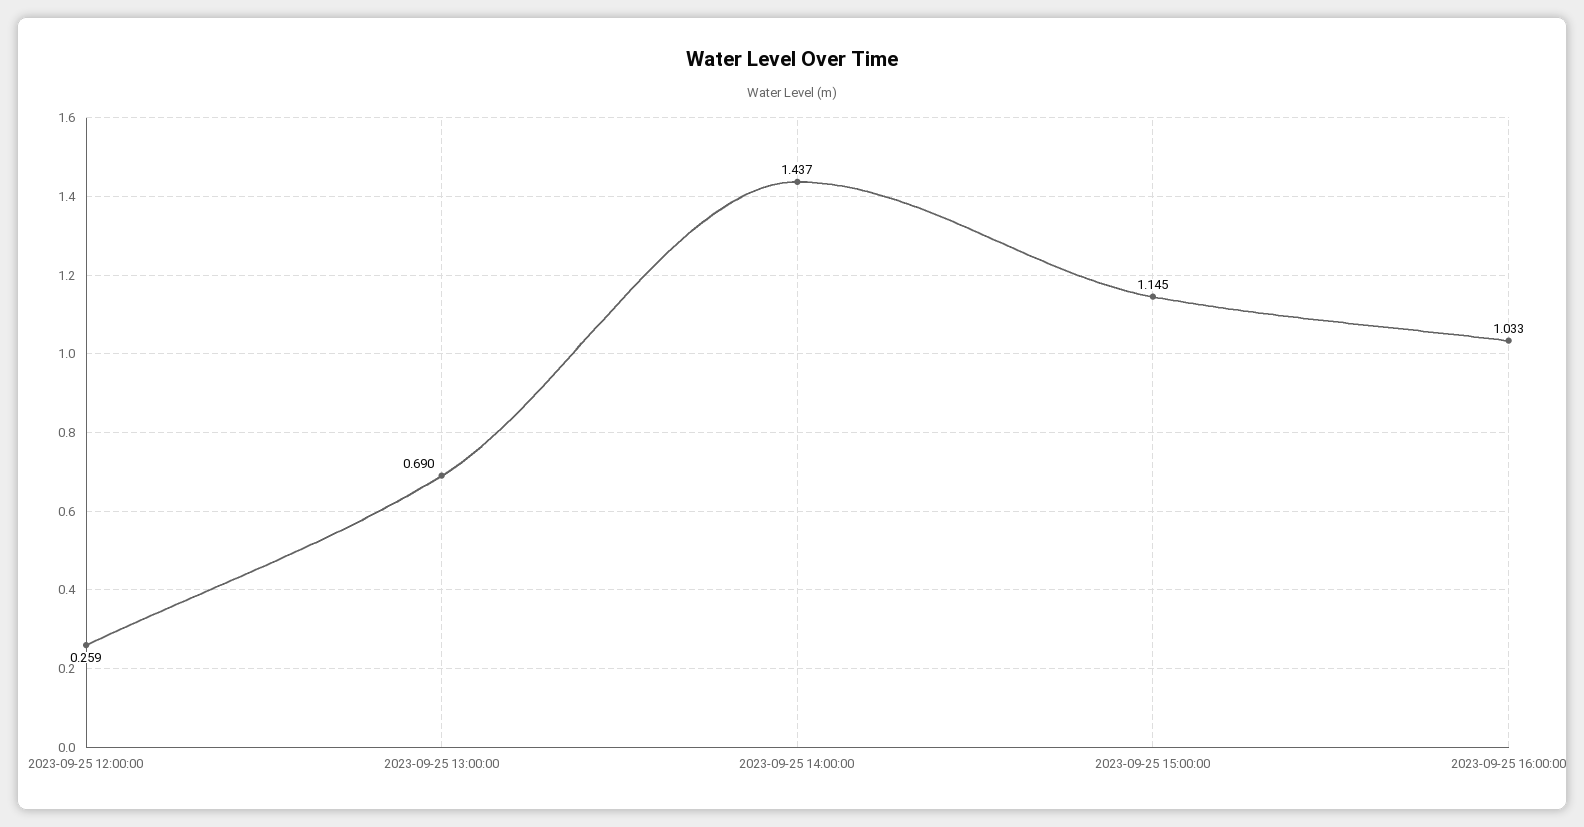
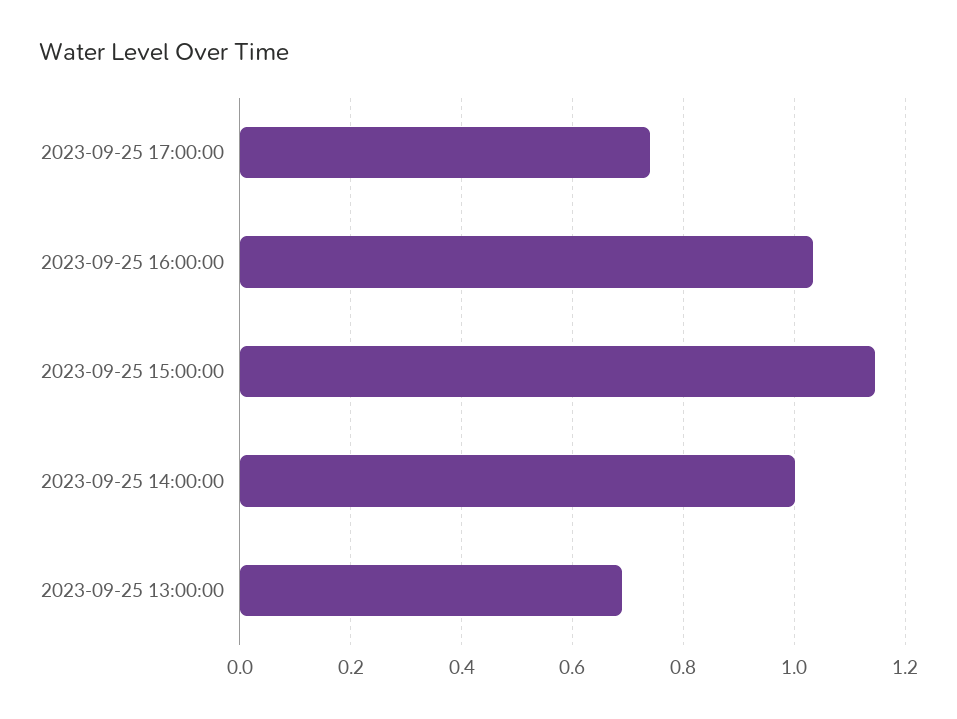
2023-09-25 12:00:00: 0.259 -> none
2023-09-25 14:00:00: 1.437 -> 1
2023-09-25 17:00:00: none -> 0.74

